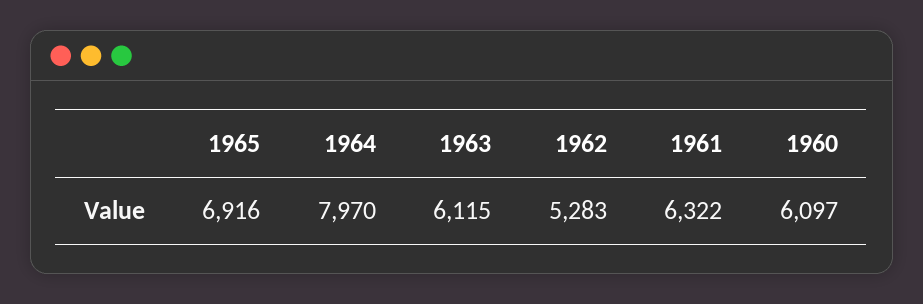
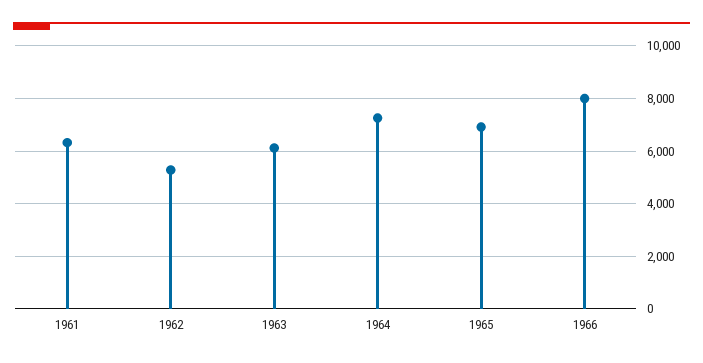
1964: 7970 -> 7250
1960: 6097 -> none
1966: none -> 8000

